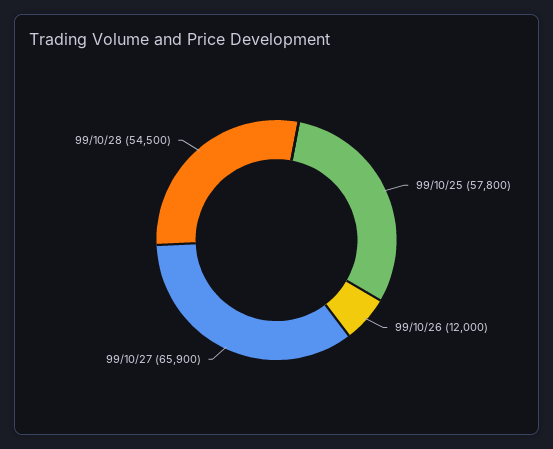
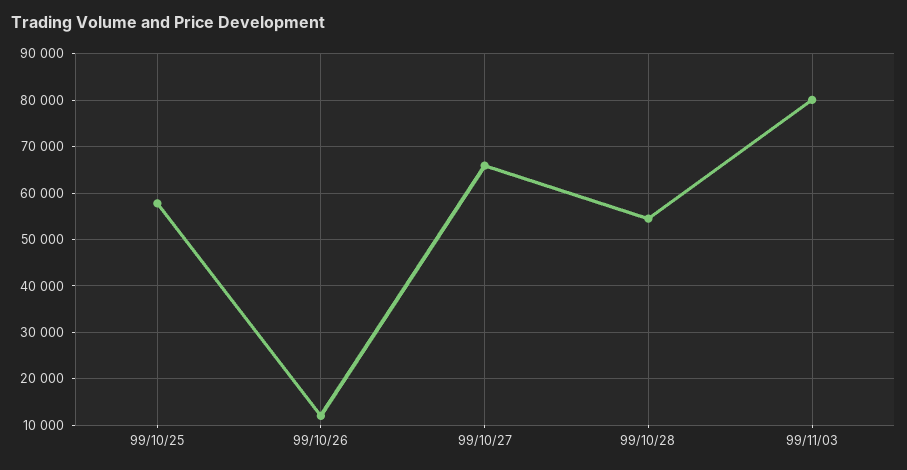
99/11/03: none -> 80000

